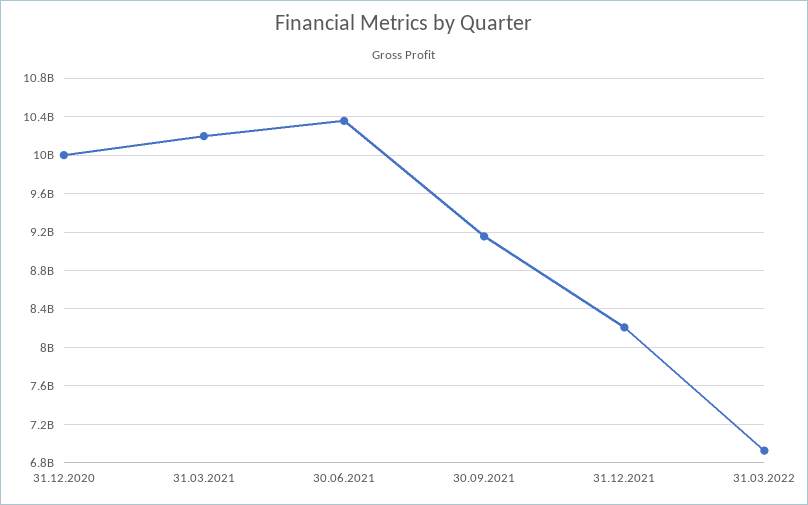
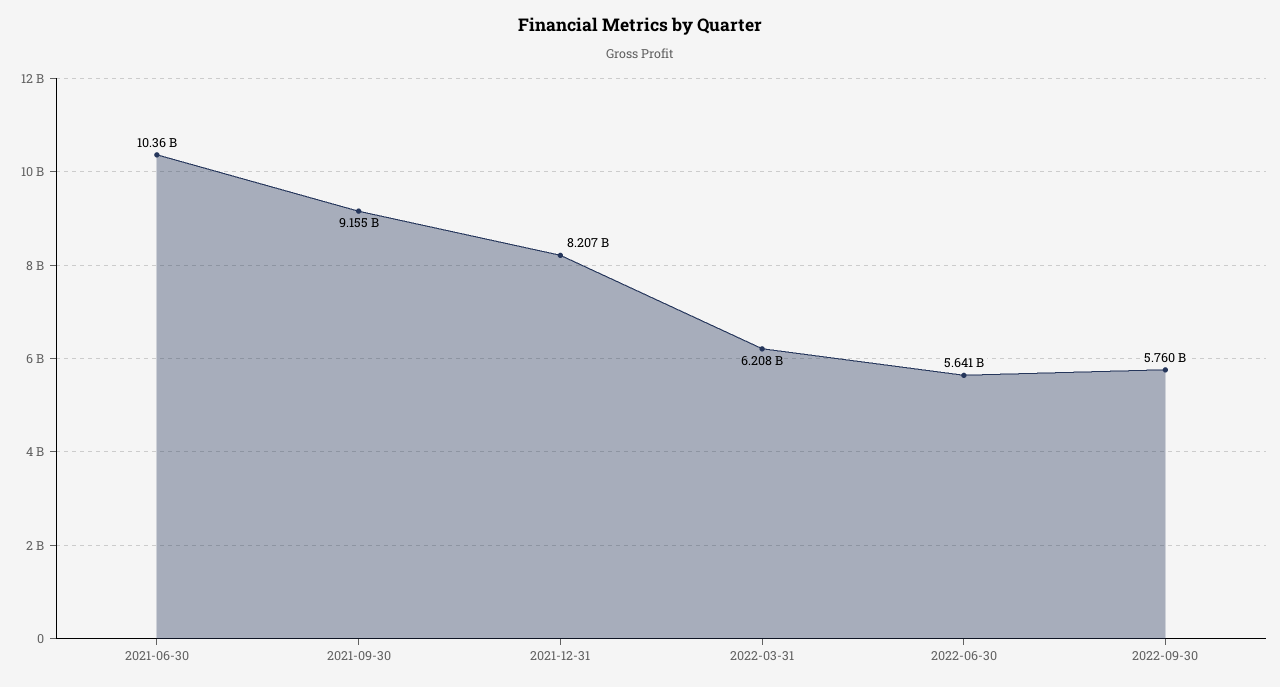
31.12.2020: 10000000000 -> none
31.03.2021: 10200000000 -> none
31.03.2022: 6900000000 -> 6208000000
2022-06-30: none -> 5641000000
2022-09-30: none -> 5760000000

